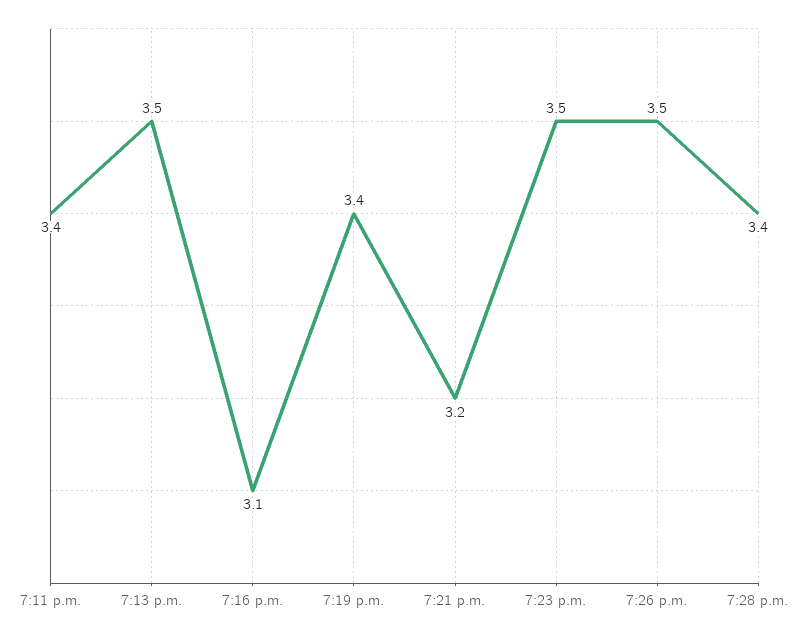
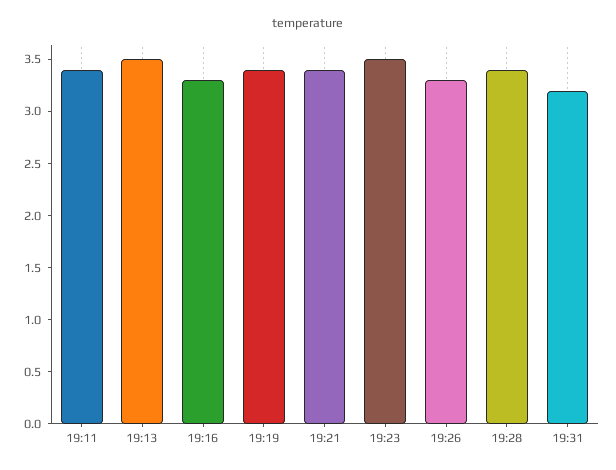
7:16 p.m.: 3.1 -> 3.3
7:21 p.m.: 3.2 -> 3.4
7:26 p.m.: 3.5 -> 3.3
19:31: none -> 3.2

